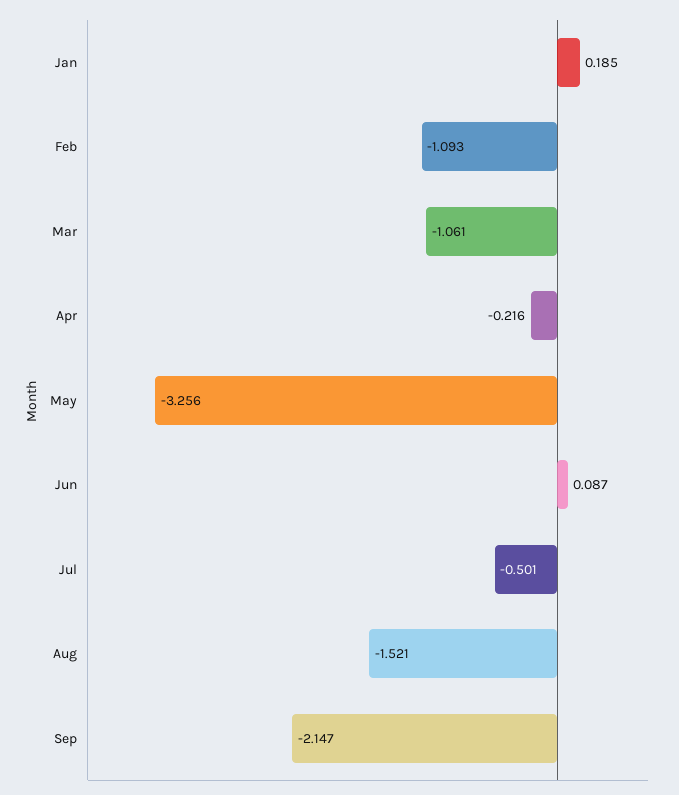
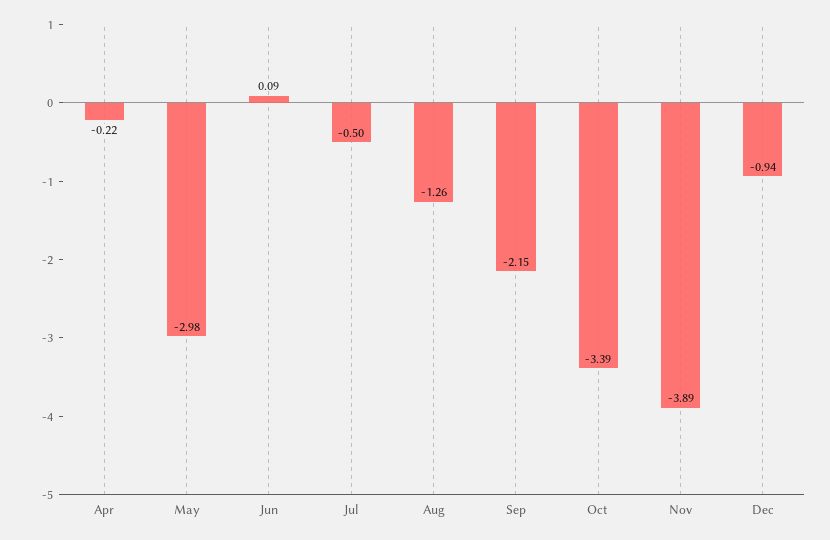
Jan: 0.185 -> none
Feb: -1.093 -> none
Mar: -1.061 -> none
May: -3.256 -> -2.98
Aug: -1.521 -> -1.26
Oct: none -> -3.39
Nov: none -> -3.89
Dec: none -> -0.94

